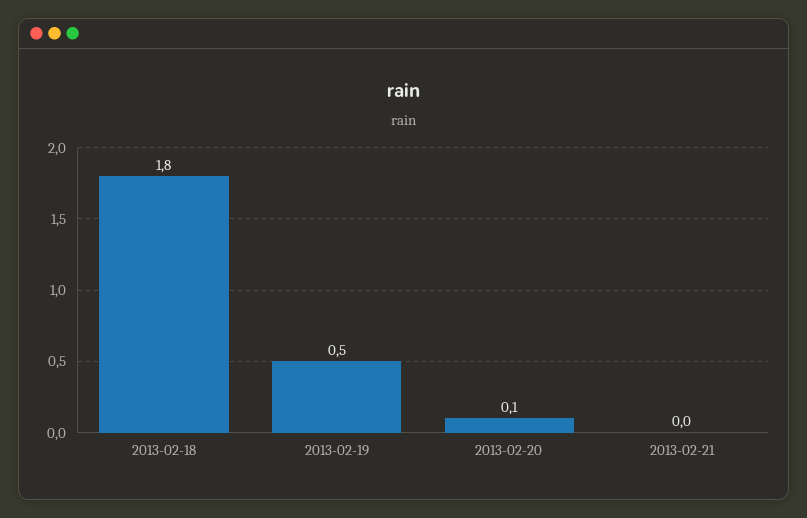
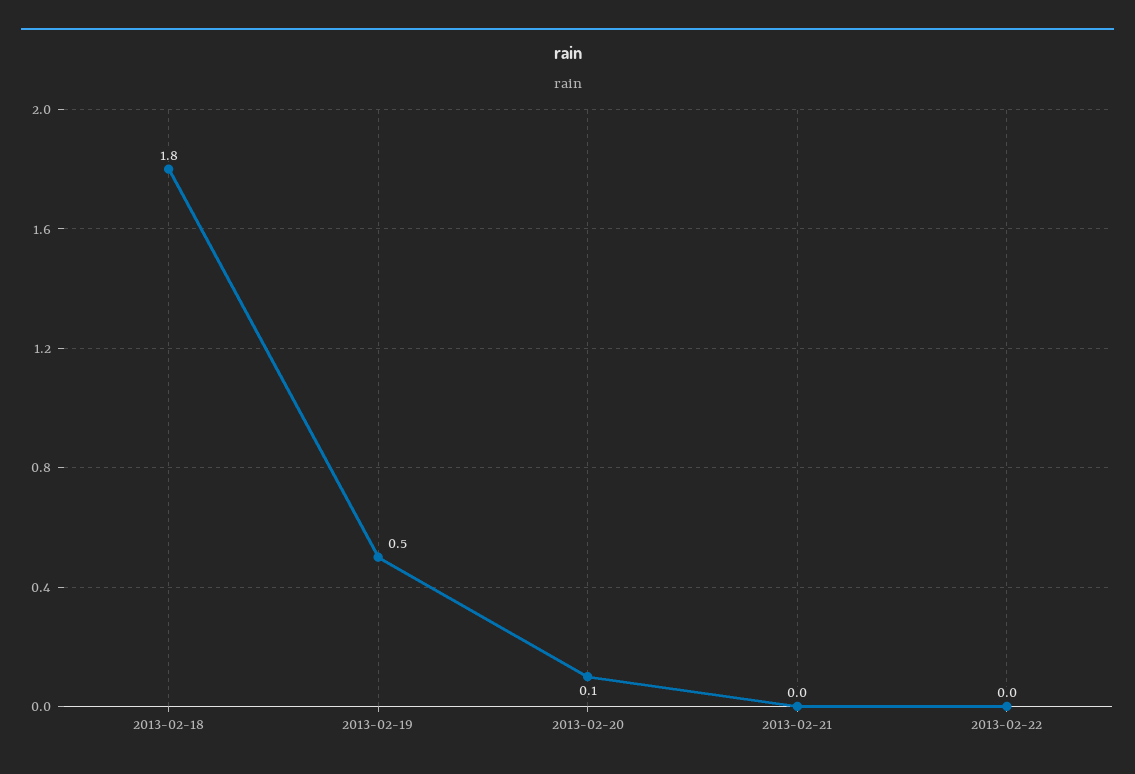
2013-02-22: none -> 0

